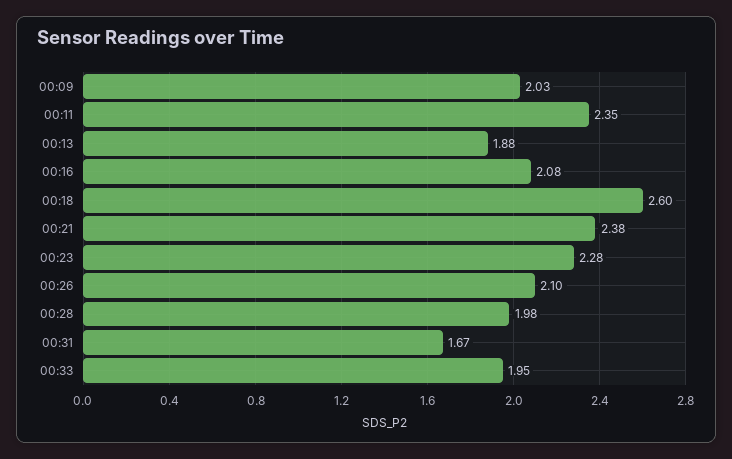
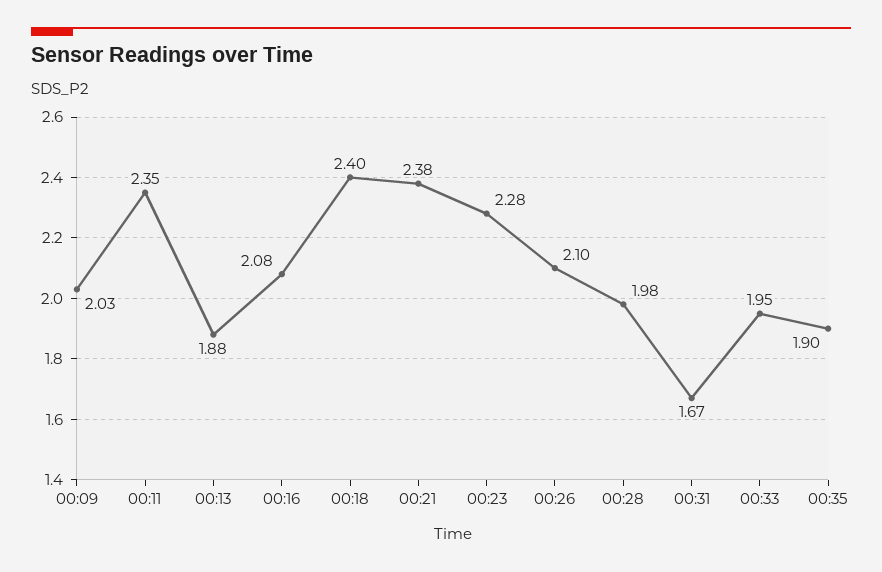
00:18: 2.6 -> 2.4
00:35: none -> 1.9

